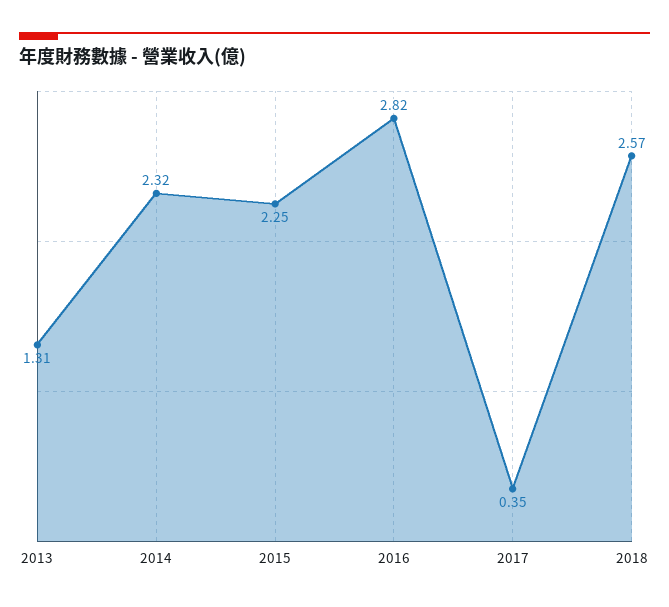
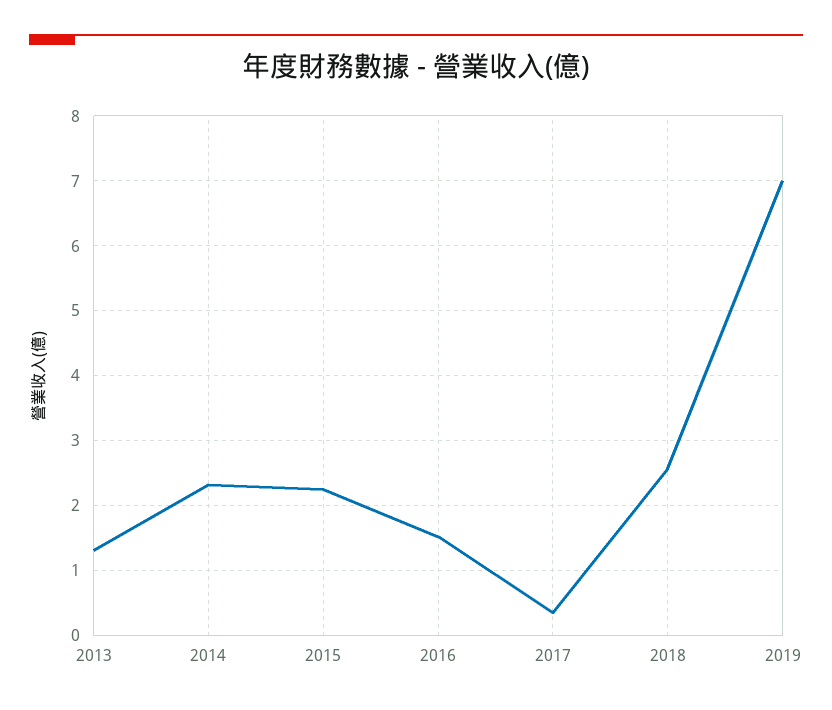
2016: 2.82 -> 1.5
2019: none -> 7

